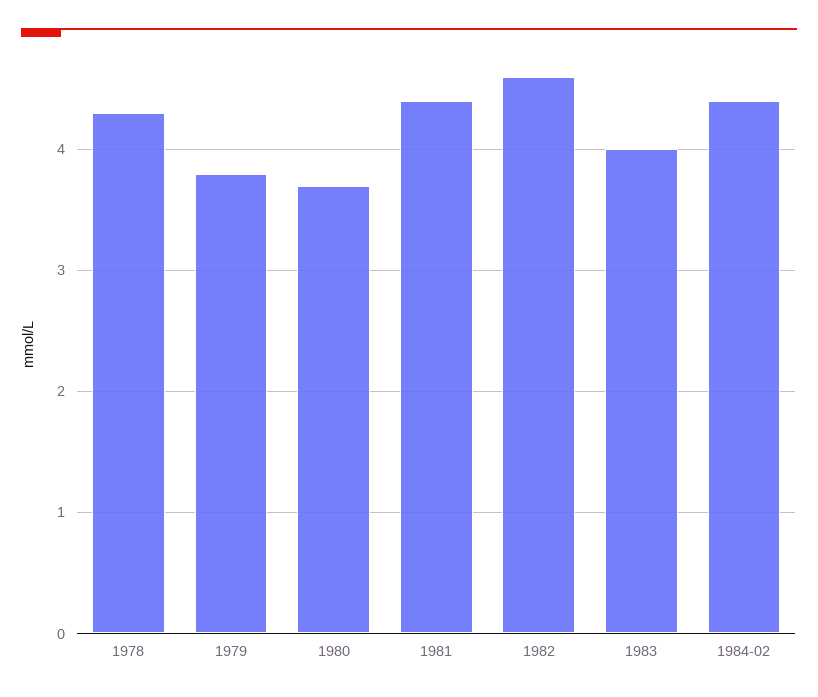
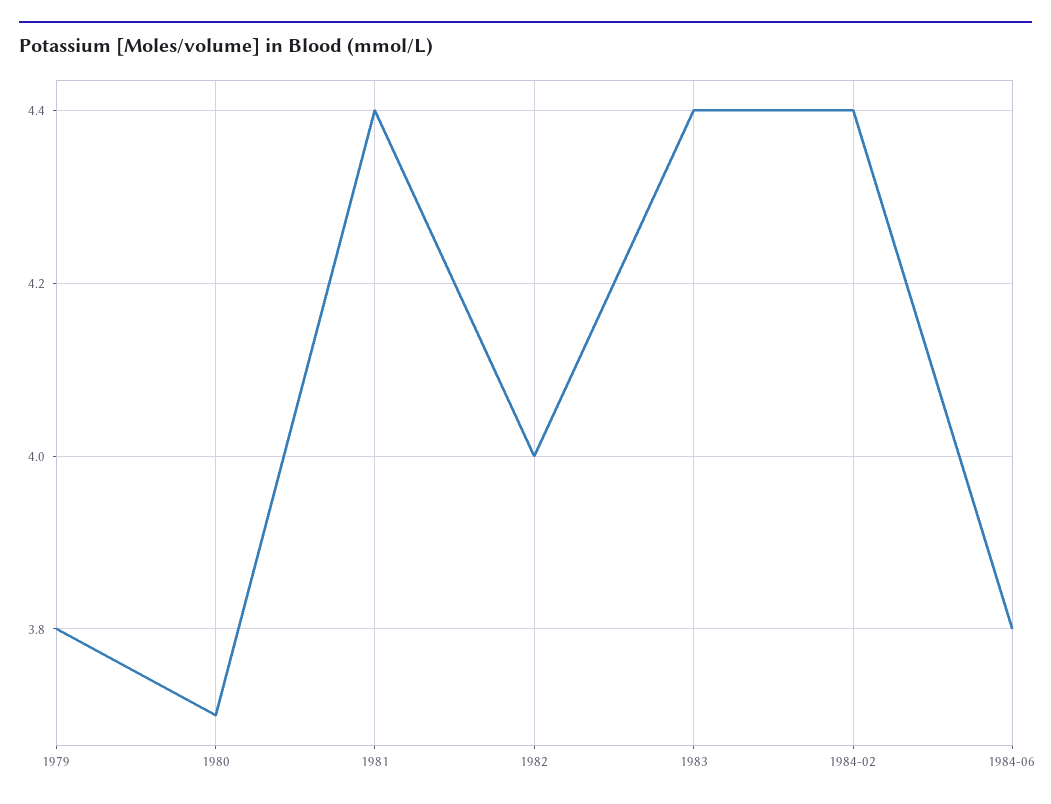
1978: 4.3 -> none
1982: 4.6 -> 4
1983: 4 -> 4.4
1984-06: none -> 3.8

